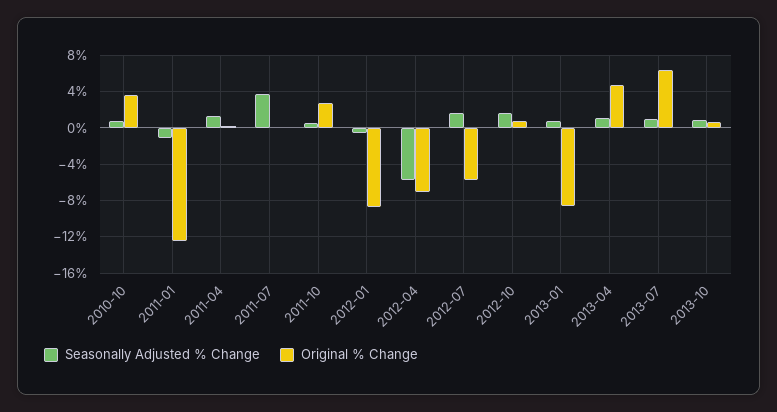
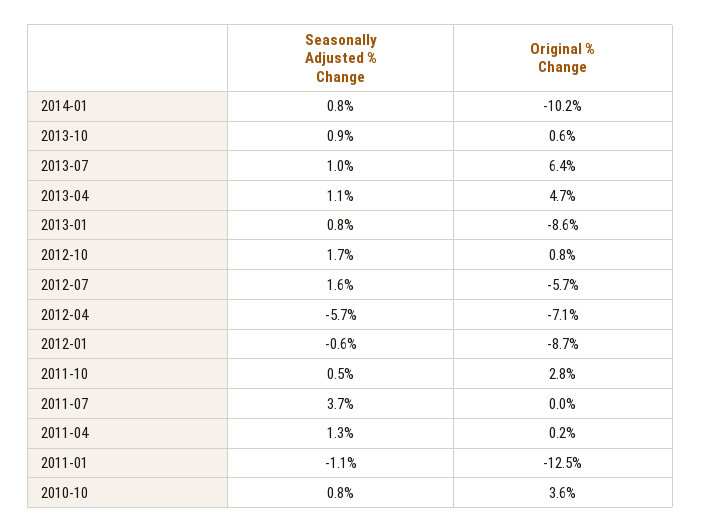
Seasonally Adjusted % Change, 2014-01: none -> 0.8
Original % Change, 2014-01: none -> -10.2

